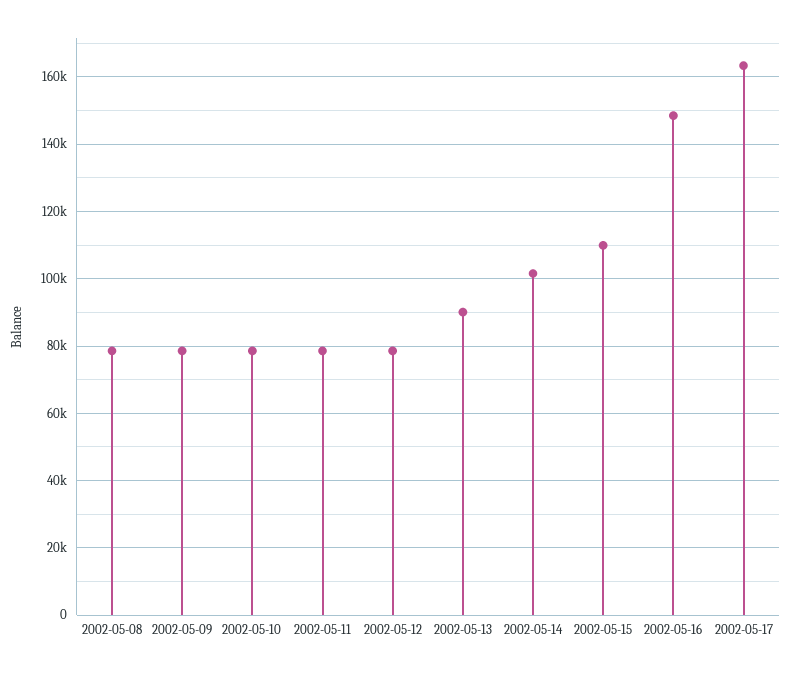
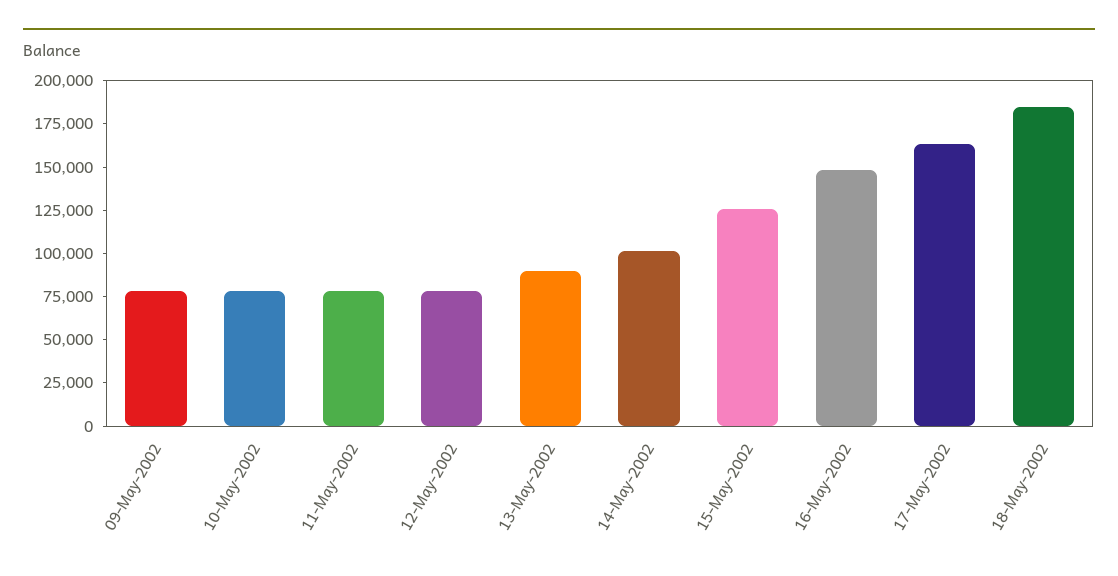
2002-05-08: 78000 -> none
2002-05-15: 110000 -> 125000
18-May-2002: none -> 185000

